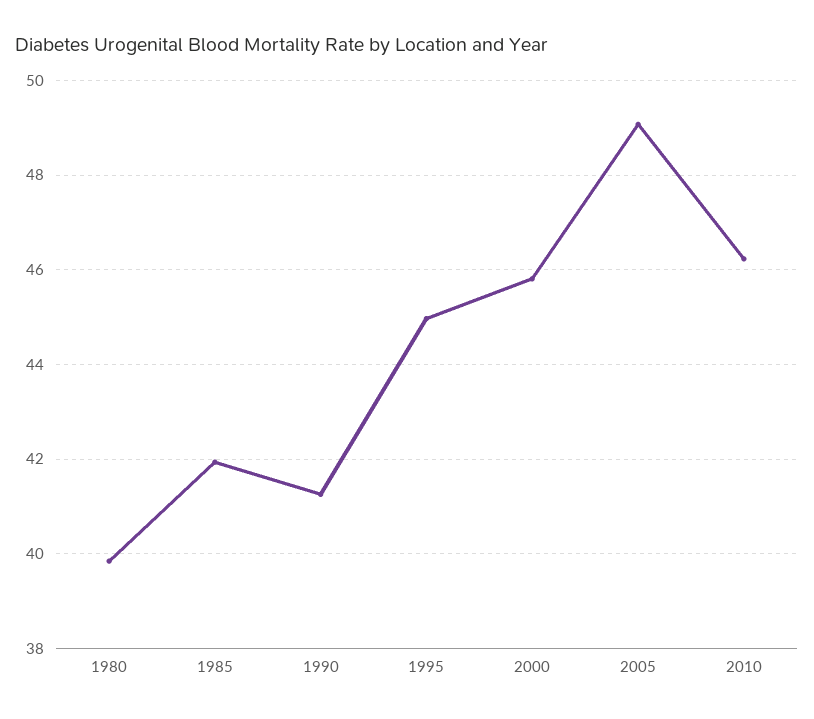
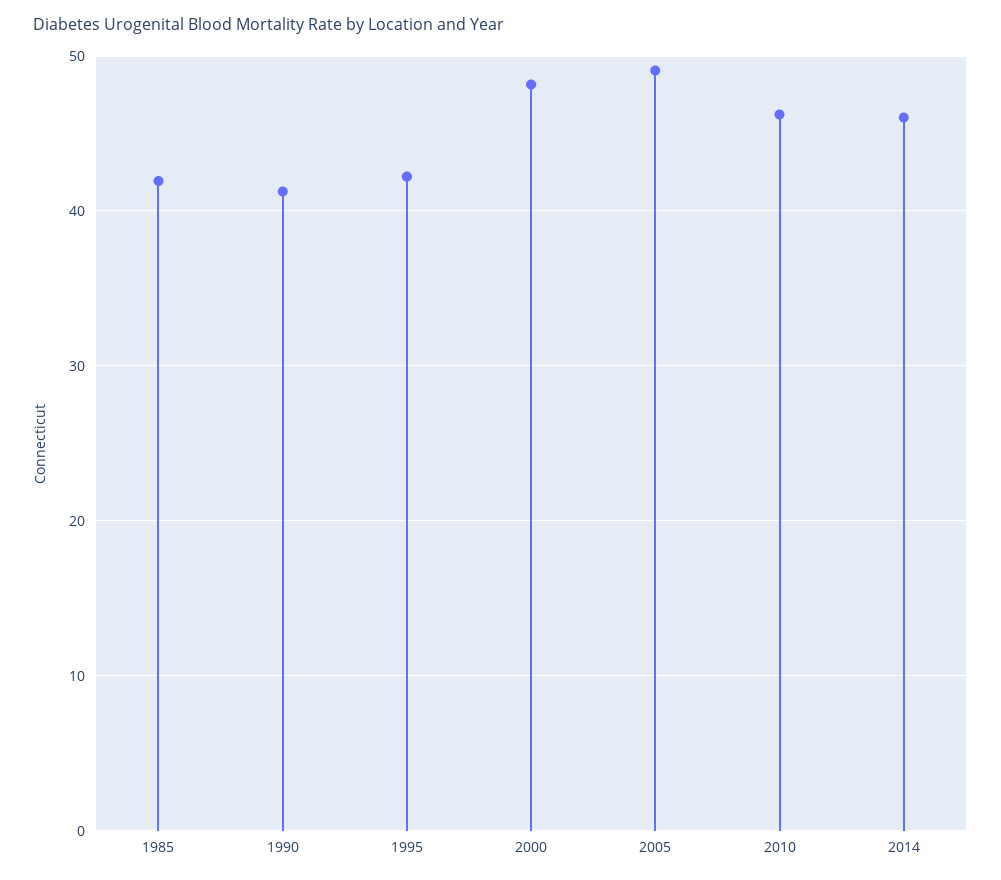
1980: 39.8 -> none
1995: 45 -> 42
2000: 45.8 -> 48
2014: none -> 46

